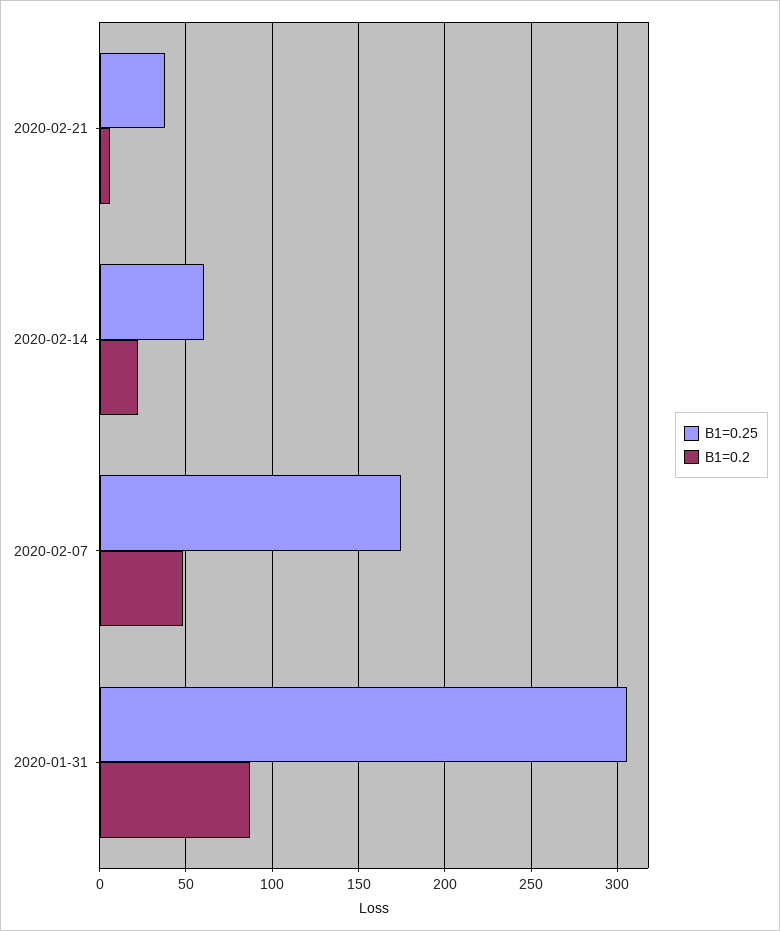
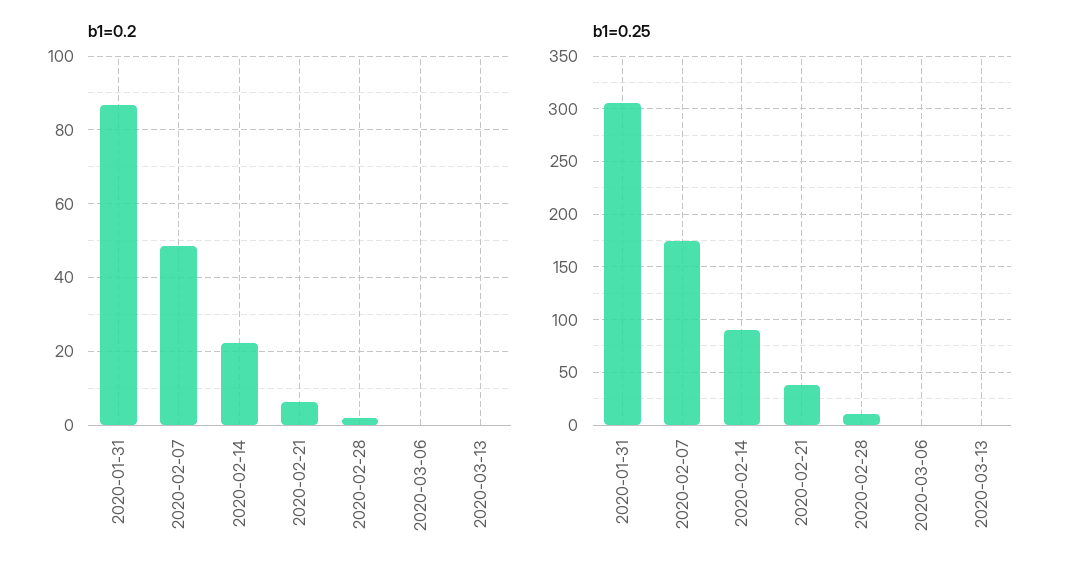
B1=0.25, 2020-02-14: 60 -> 90
B1=0.2, 2020-02-28: none -> 2
B1=0.2, 2020-03-06: none -> 0
B1=0.2, 2020-03-13: none -> 0
B1=0.25, 2020-02-28: none -> 10
B1=0.25, 2020-03-06: none -> 0
B1=0.25, 2020-03-13: none -> 0

